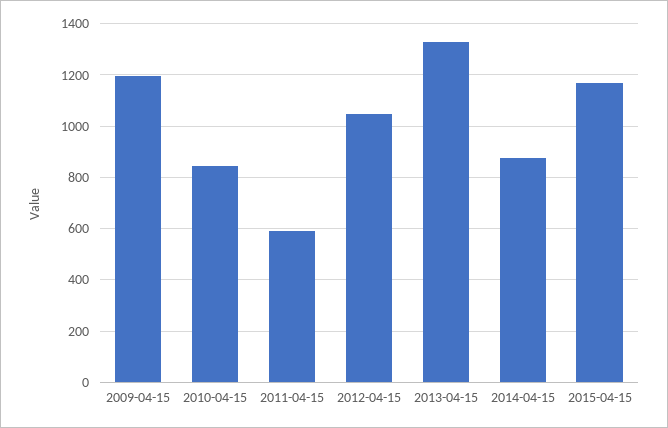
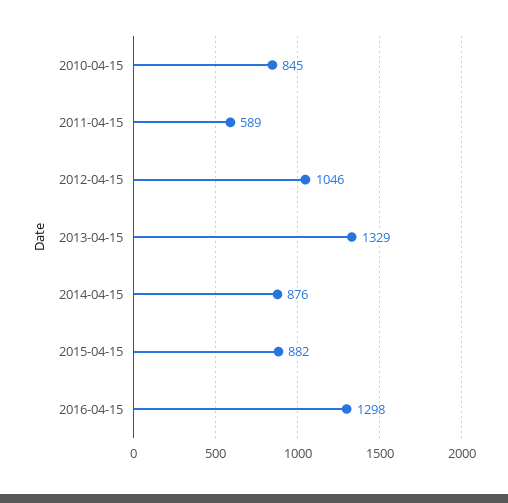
2009-04-15: 1200 -> none
2015-04-15: 1175 -> 882
2016-04-15: none -> 1298

